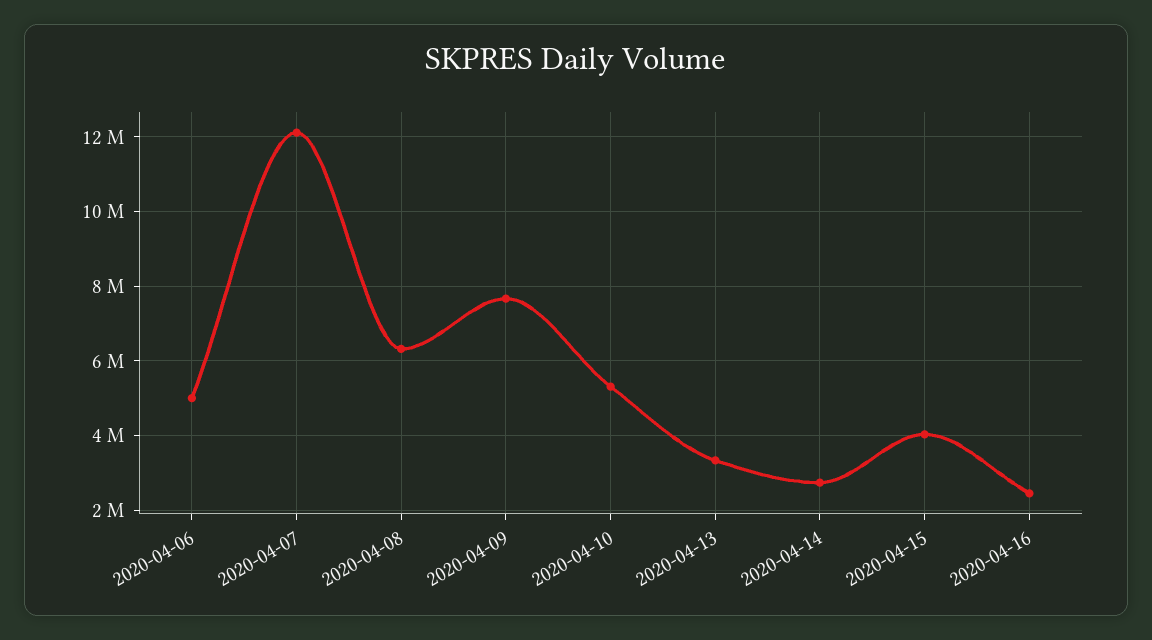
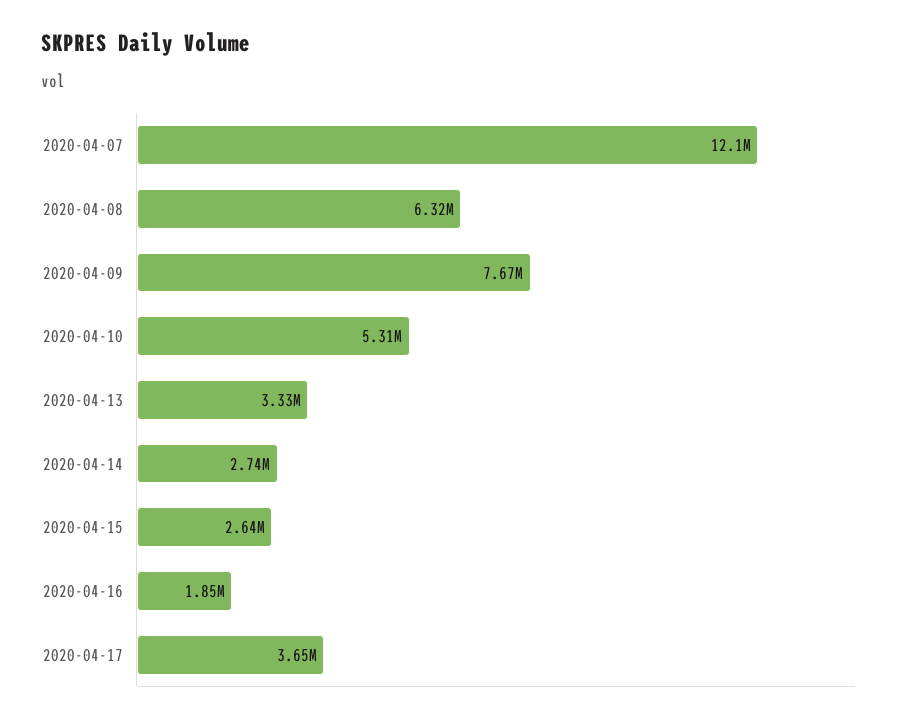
2020-04-06: 5000000 -> none
2020-04-15: 4000000 -> 2640000
2020-04-16: 2400000 -> 1850000
2020-04-17: none -> 3650000

